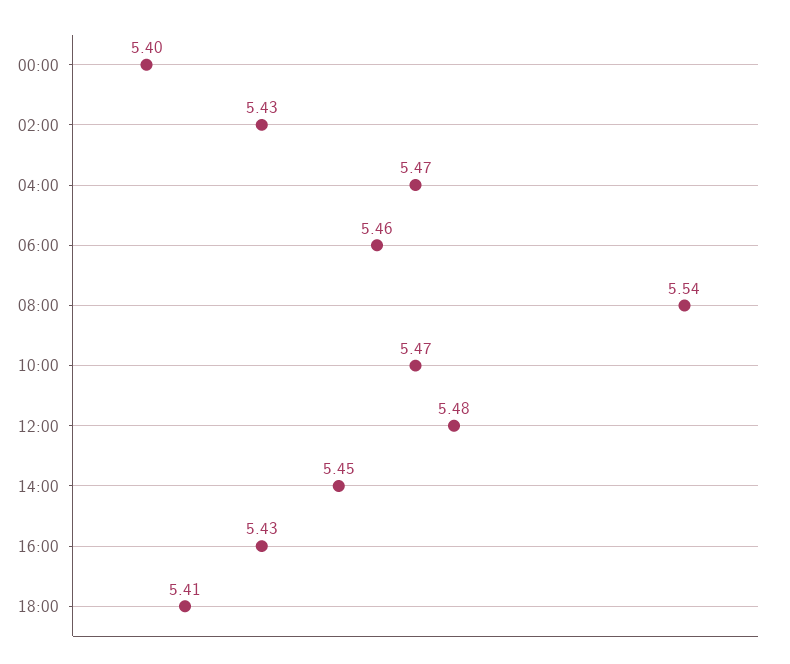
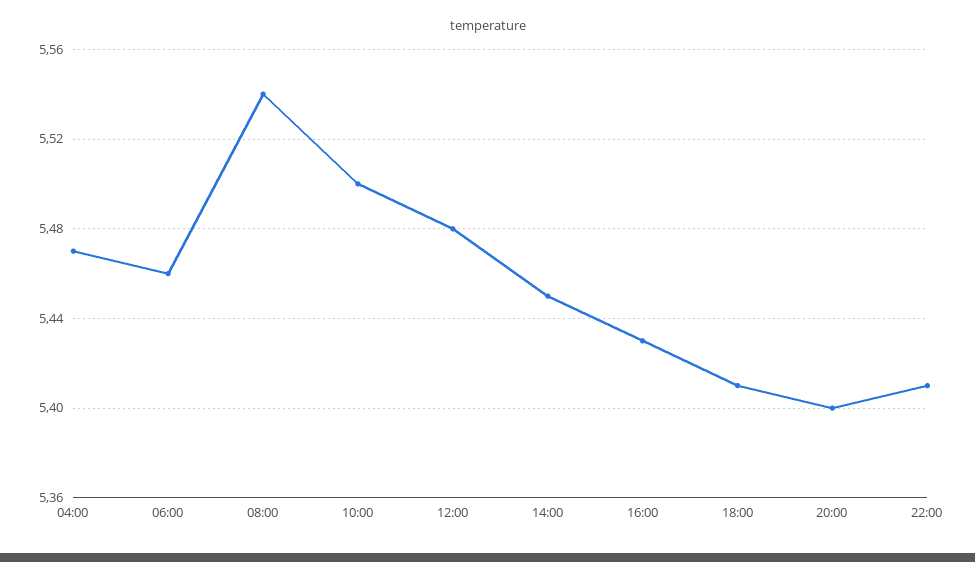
00:00: 5.4 -> none
02:00: 5.43 -> none
10:00: 5.47 -> 5.5
20:00: none -> 5.4
22:00: none -> 5.41

